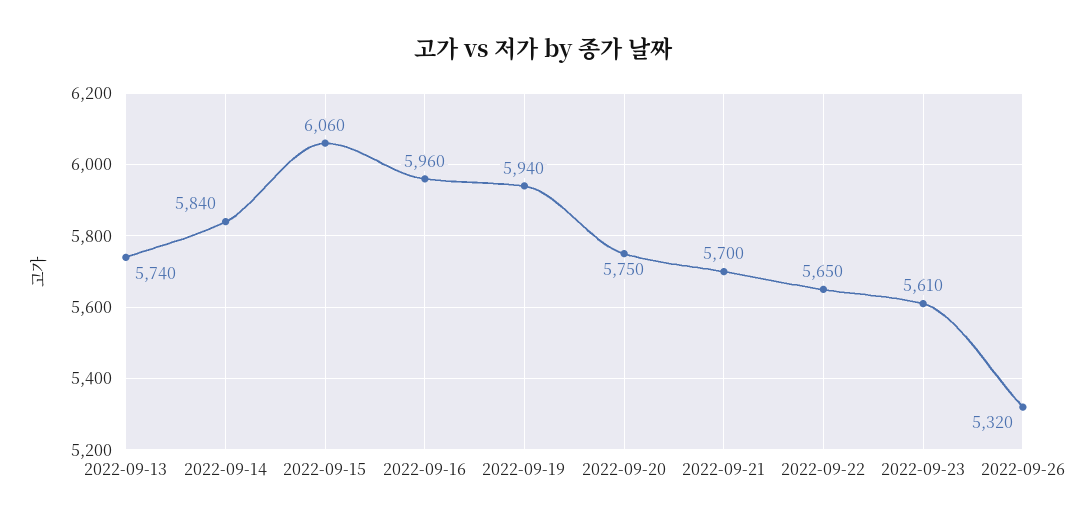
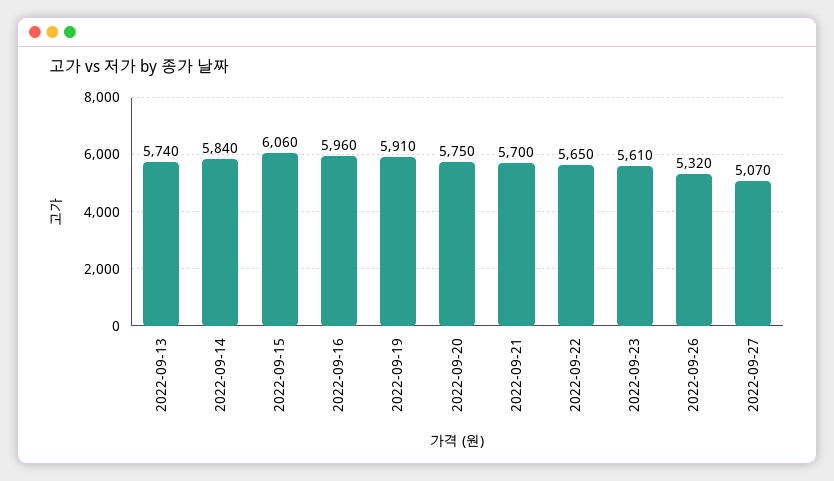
2022-09-19: 5940 -> 5910
2022-09-27: none -> 5070

